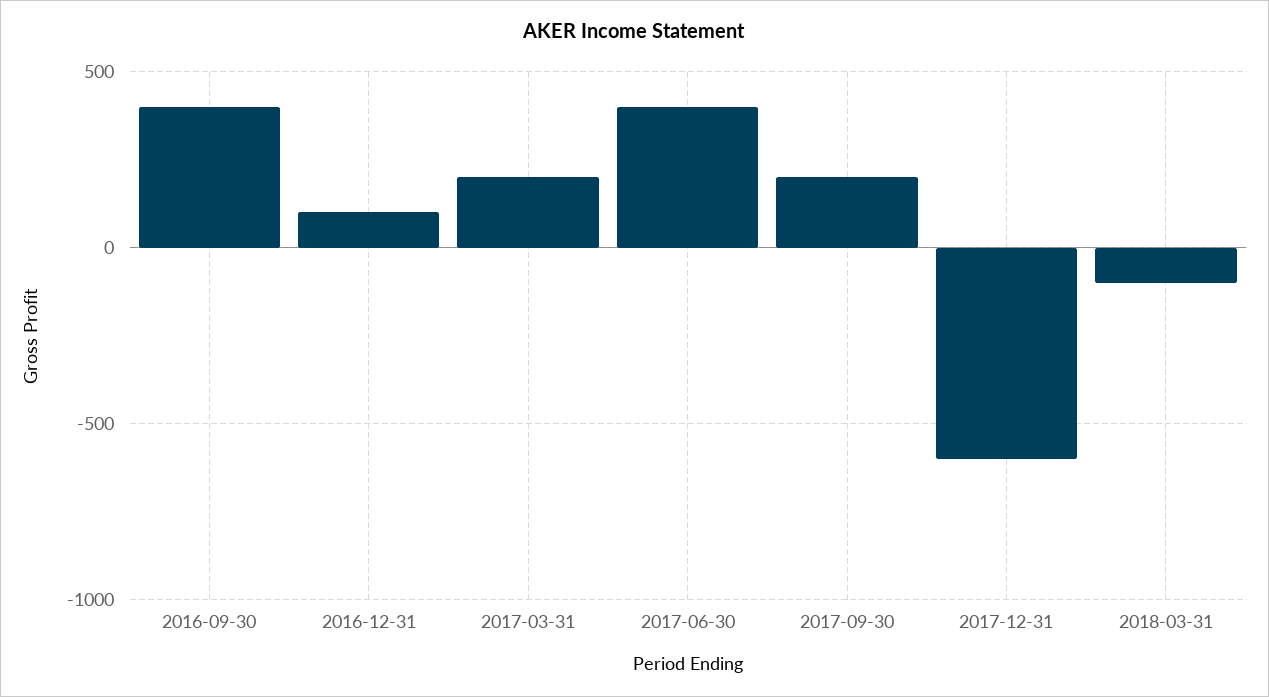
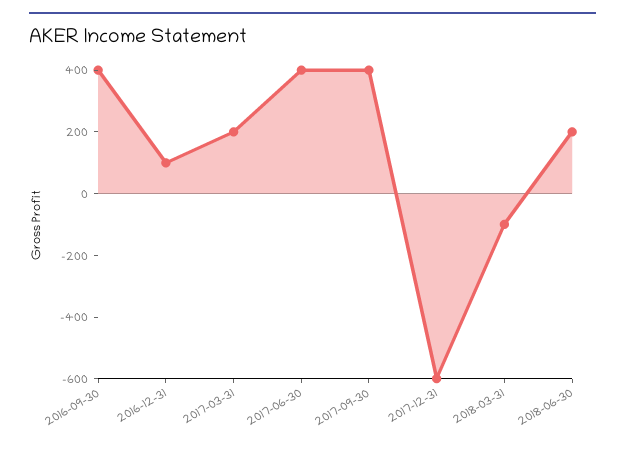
2017-09-30: 200 -> 400
2018-06-30: none -> 200

